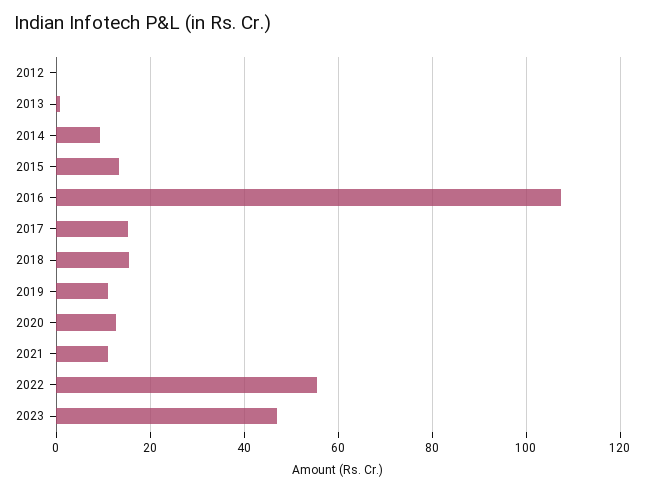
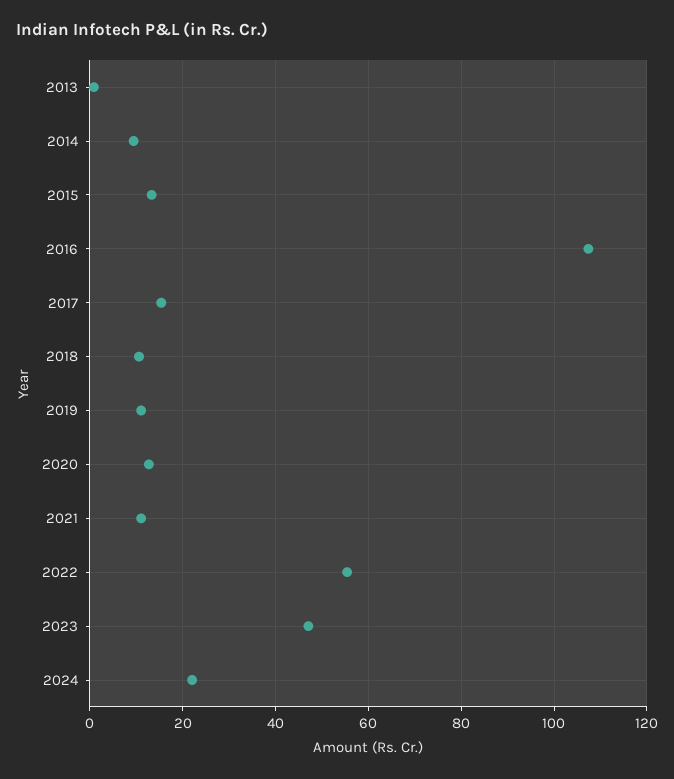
2012: 0 -> none
2018: 16 -> 10
2024: none -> 22

